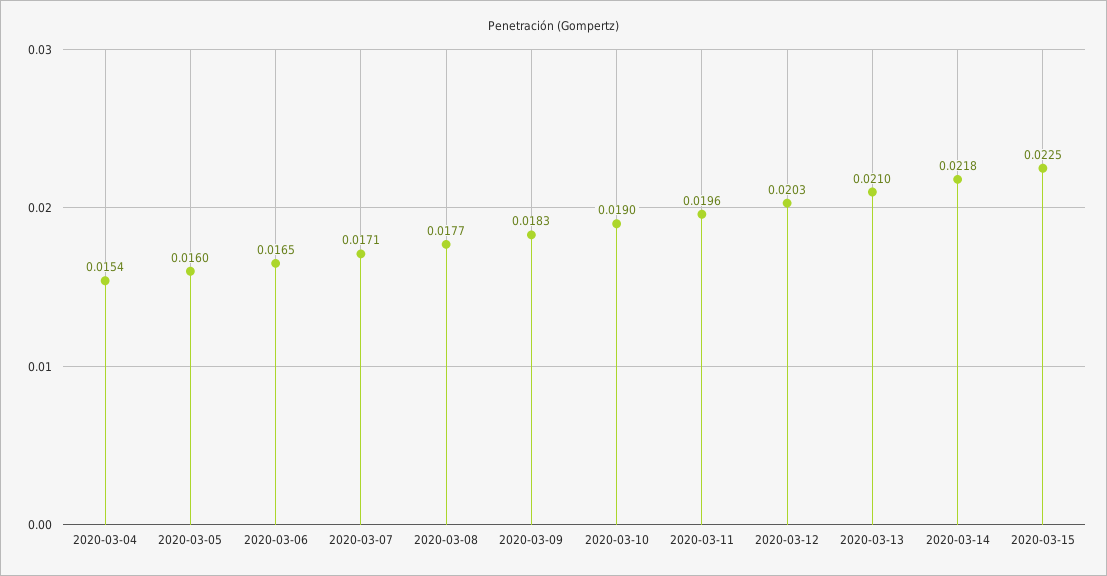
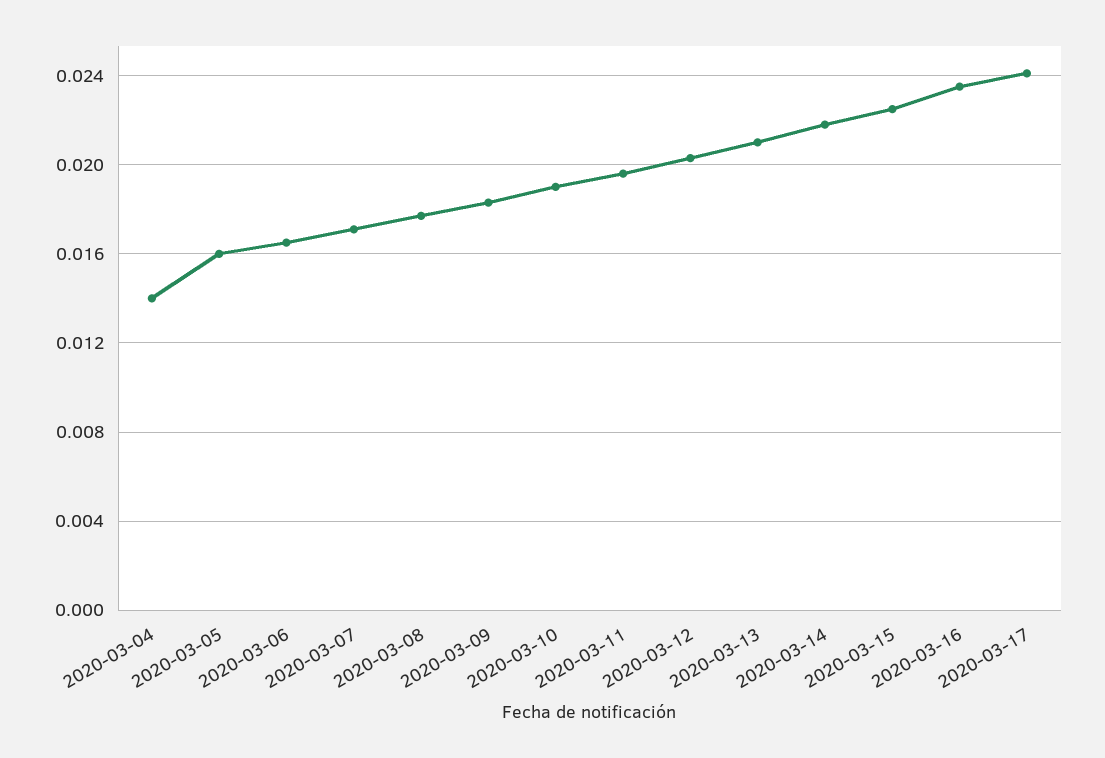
2020-03-04: 0.0154 -> 0.014
2020-03-16: none -> 0.0235
2020-03-17: none -> 0.024

